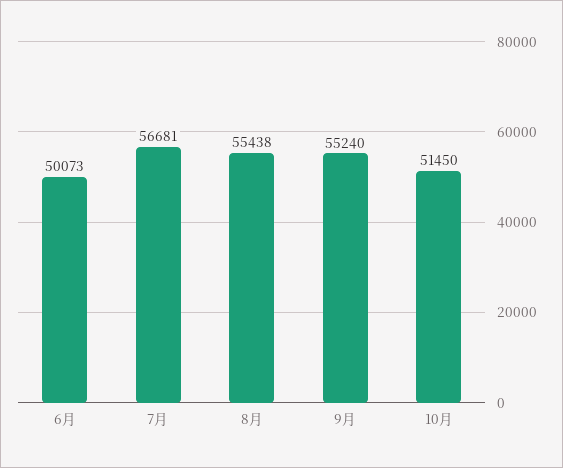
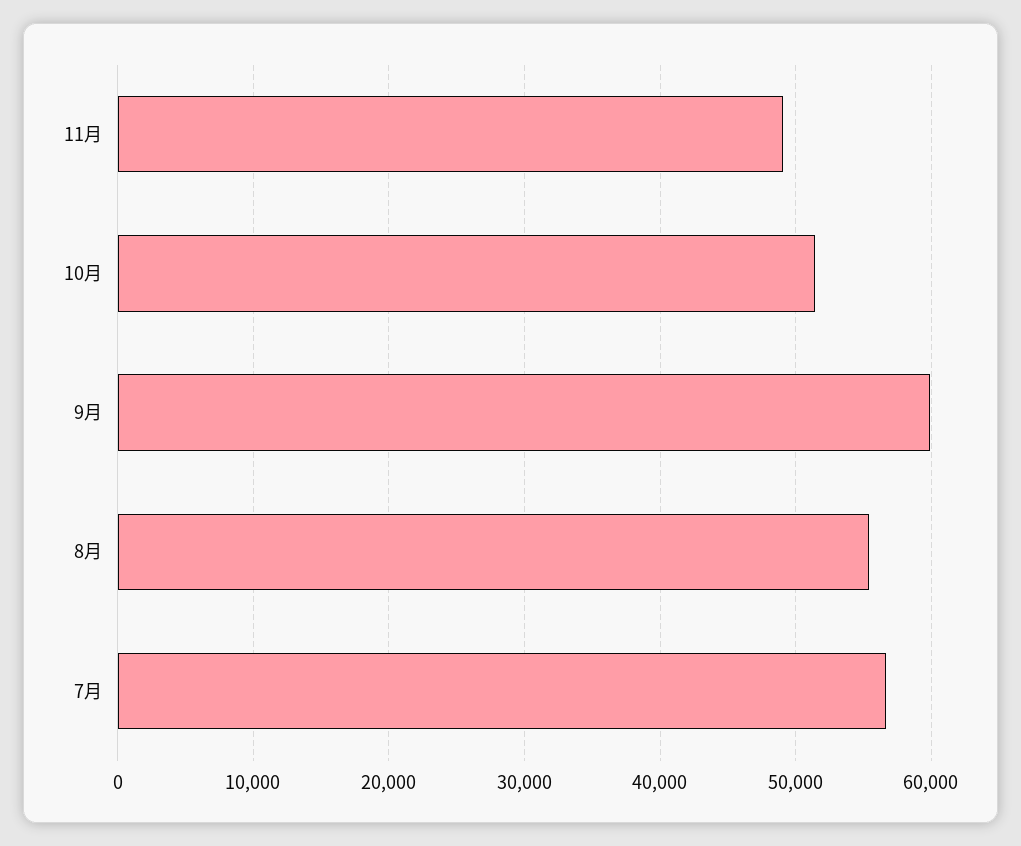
6月: 50073 -> none
9月: 55240 -> 60000
11月: none -> 49000

